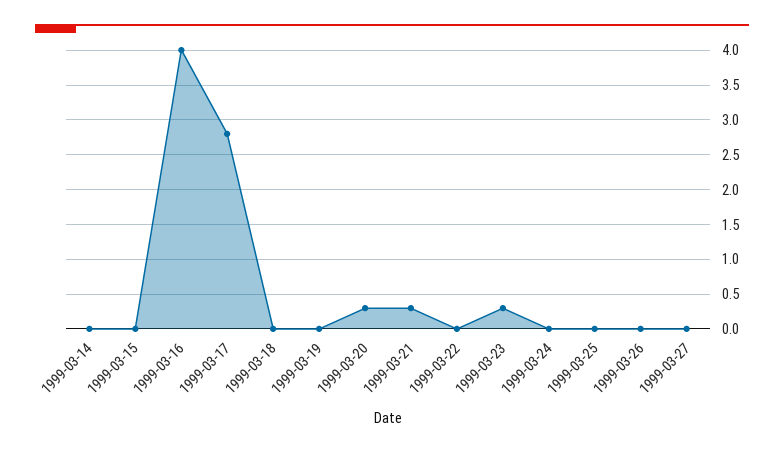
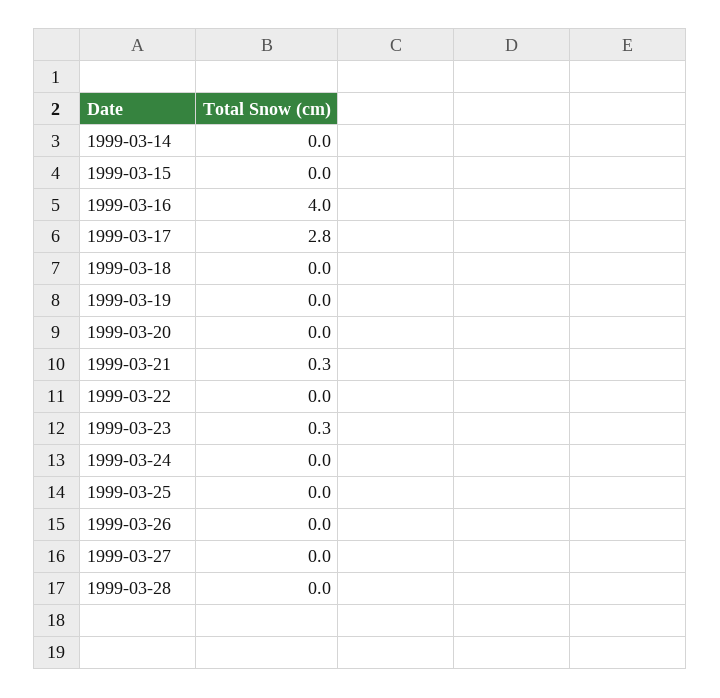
1999-03-20: 0.3 -> 0
1999-03-28: none -> 0

